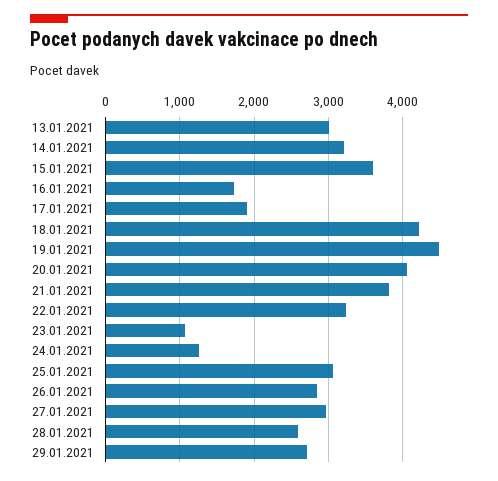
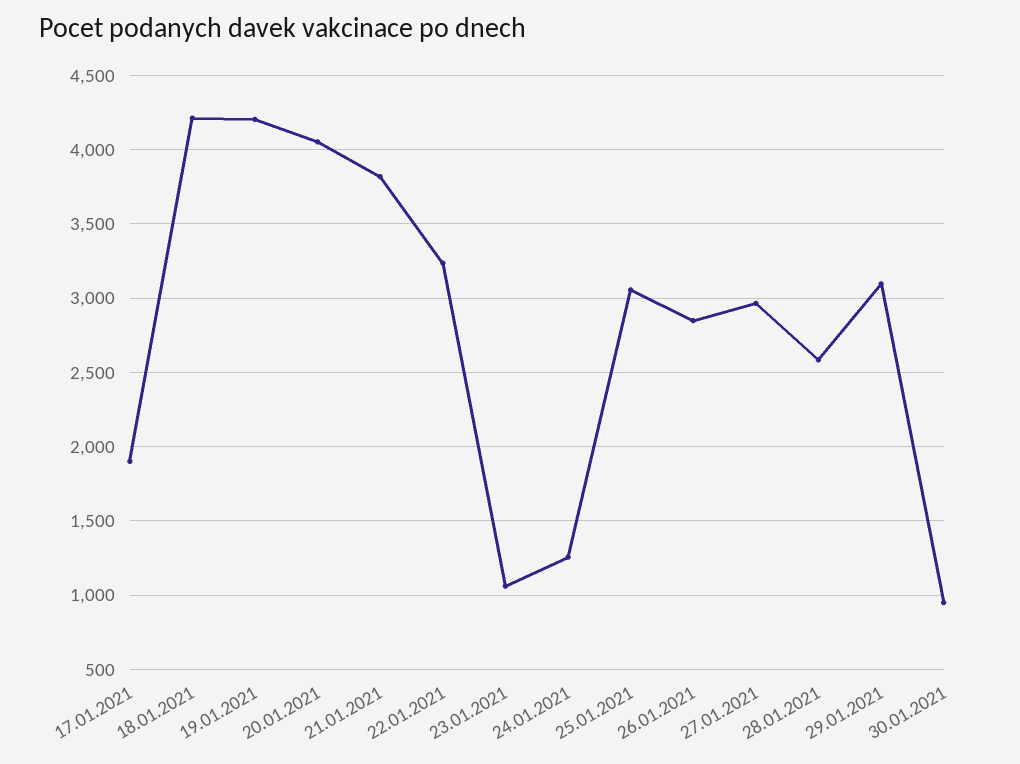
13.01.2021: 3000 -> none
14.01.2021: 3200 -> none
15.01.2021: 3600 -> none
16.01.2021: 1700 -> none
19.01.2021: 4500 -> 4200
29.01.2021: 2700 -> 3100
30.01.2021: none -> 950

